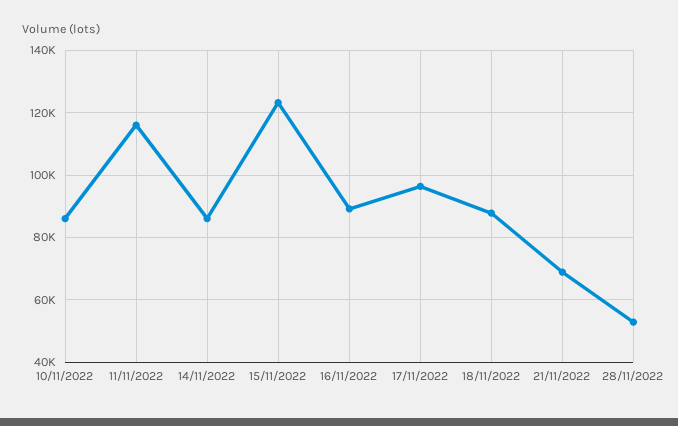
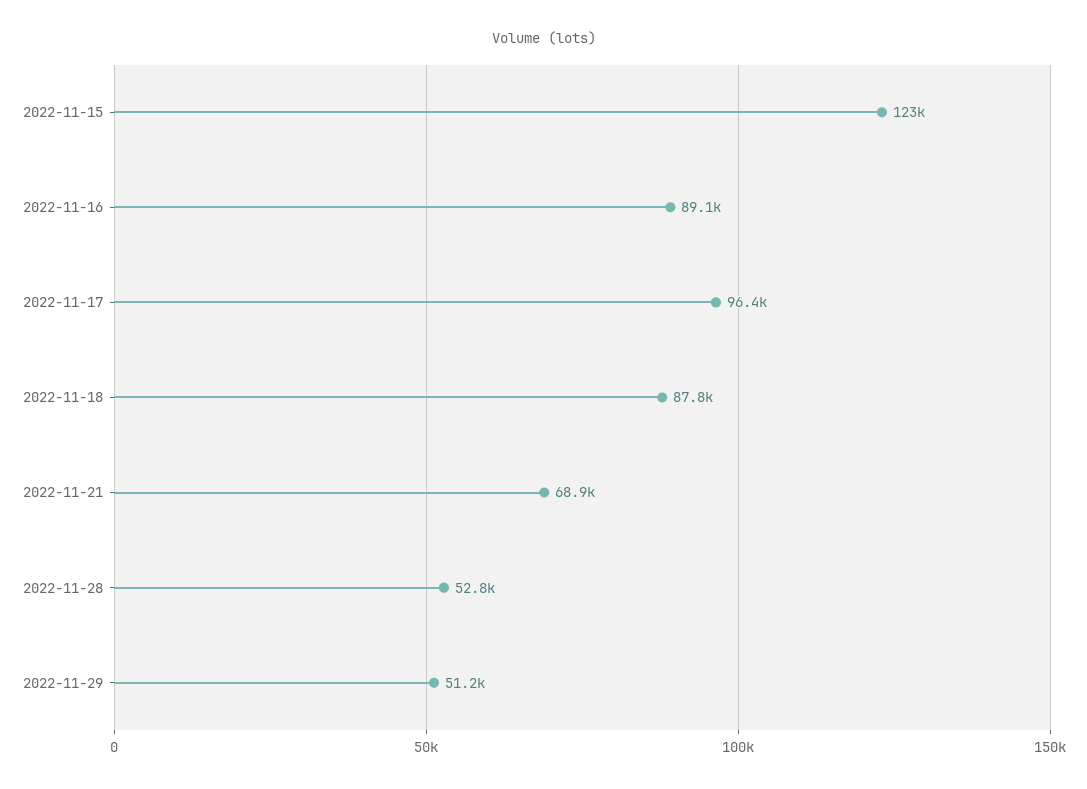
10/11/2022: 86000 -> none
11/11/2022: 116000 -> none
14/11/2022: 86000 -> none
2022-11-29: none -> 51200

